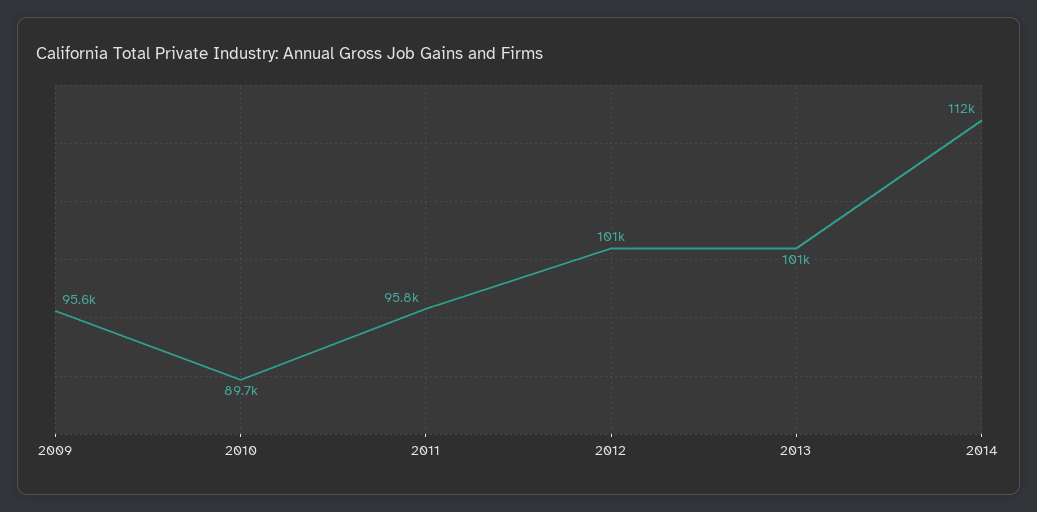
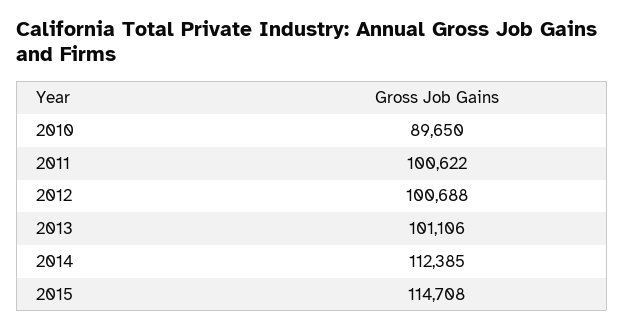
2009: 95600 -> none
2011: 95800 -> 100622
2015: none -> 114708

